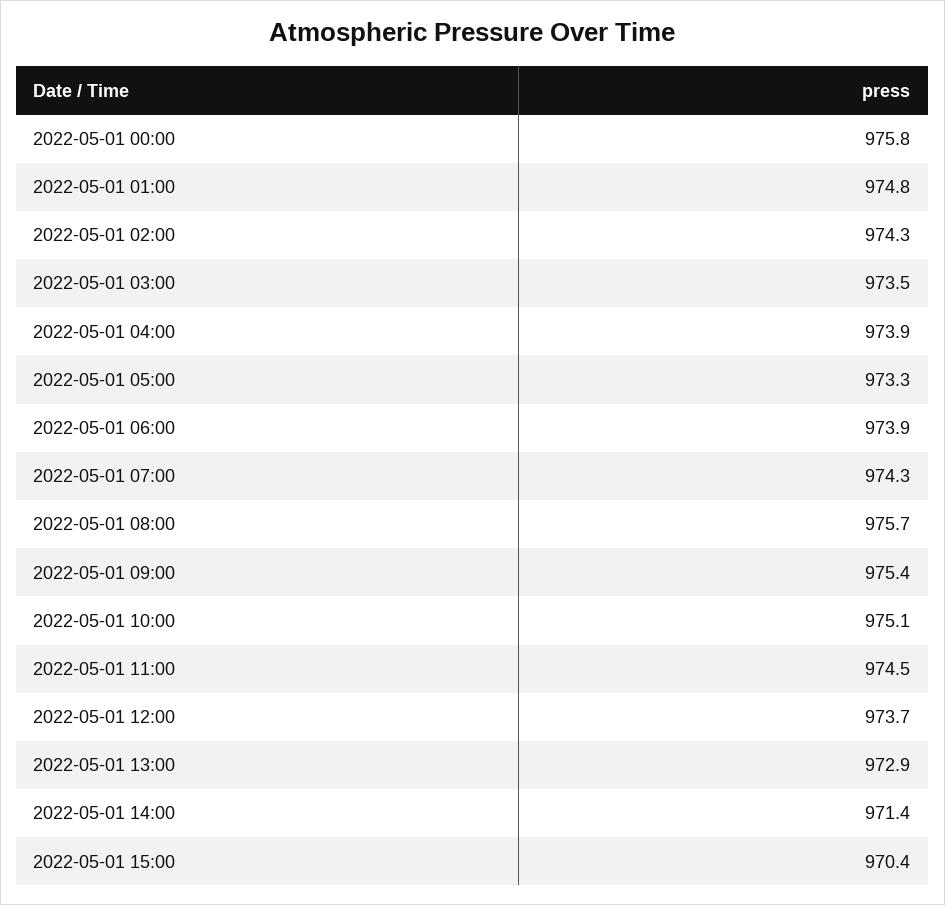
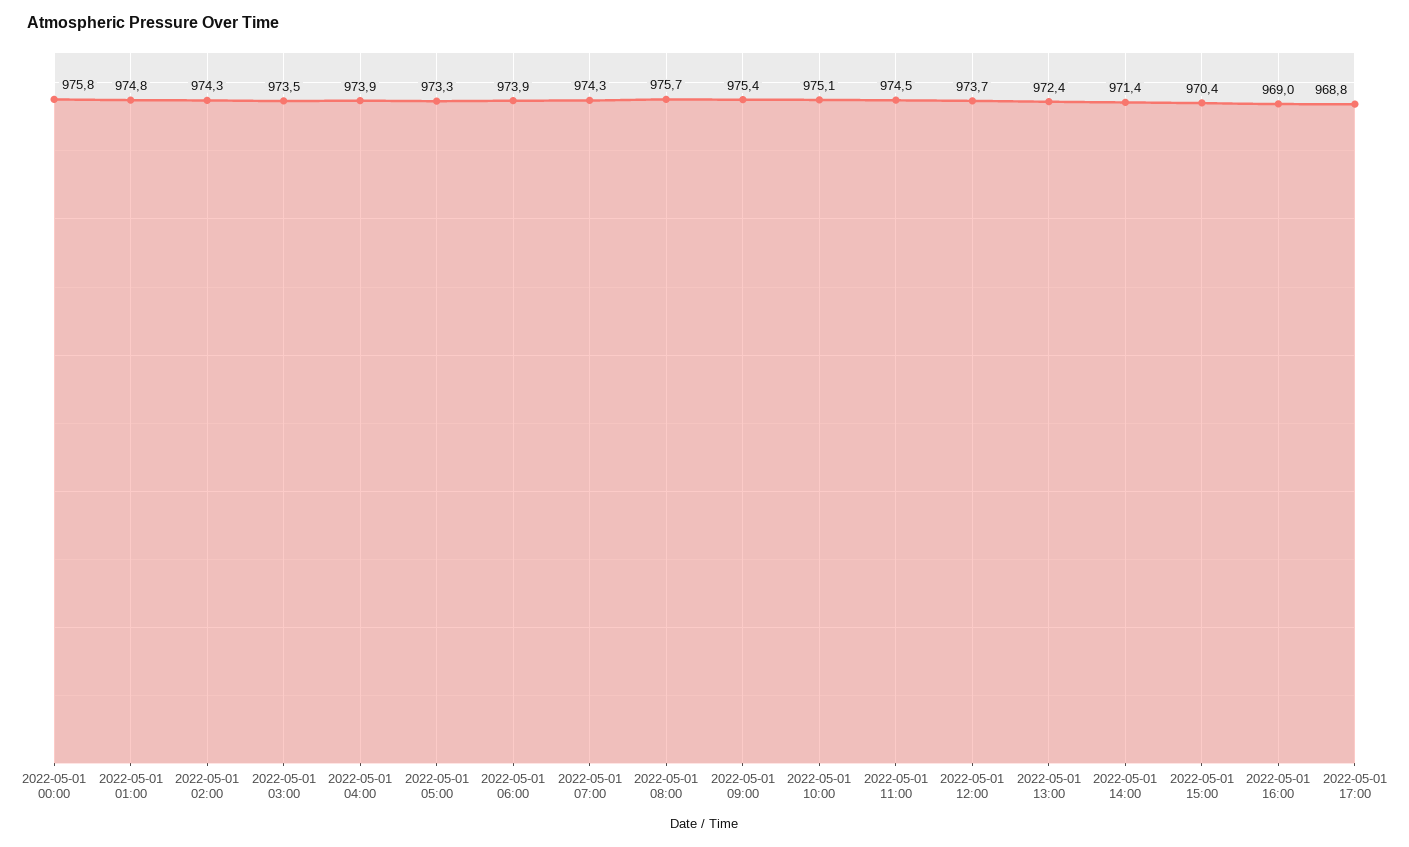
2022-05-01 13:00: 972.9 -> 972.4
2022-05-01 16:00: none -> 969
2022-05-01 17:00: none -> 968.8

